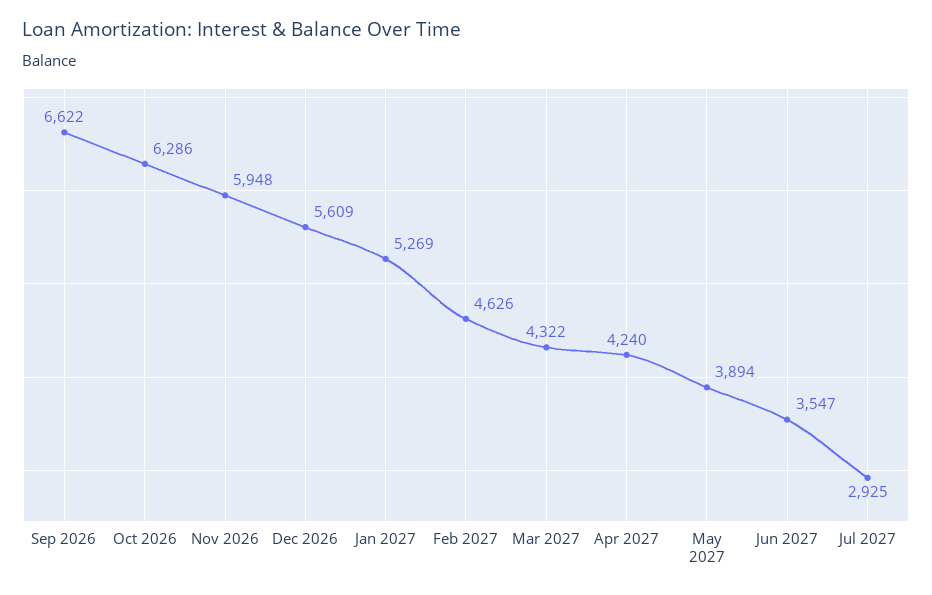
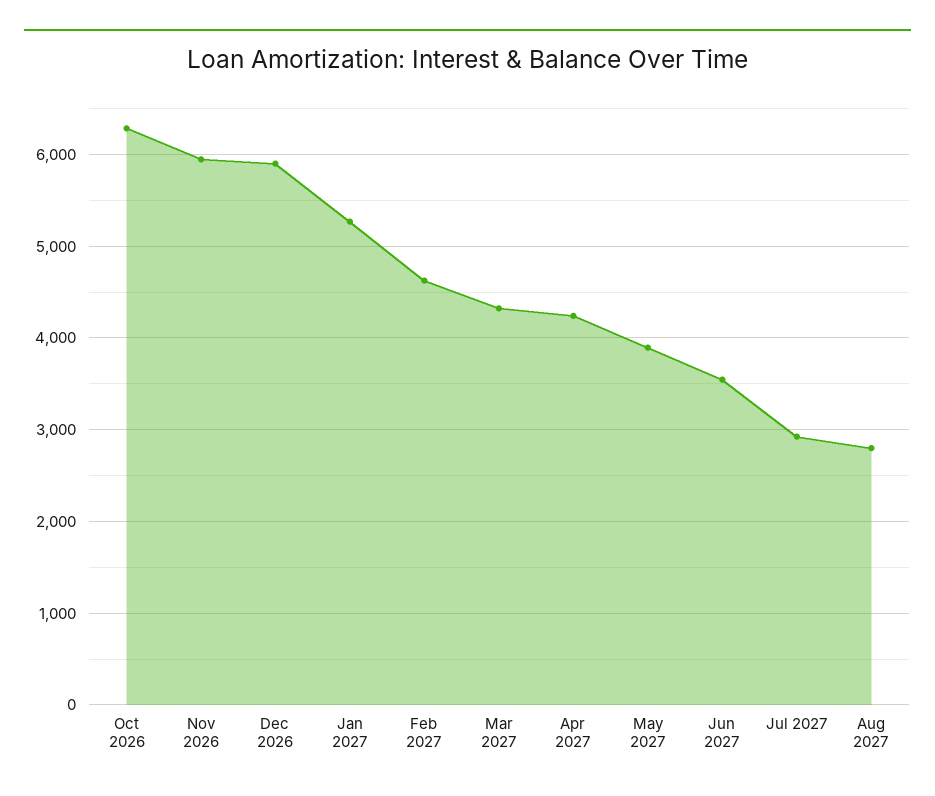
Sep 2026: 6622 -> none
Dec 2026: 5609 -> 5900
Aug 2027: none -> 2800

